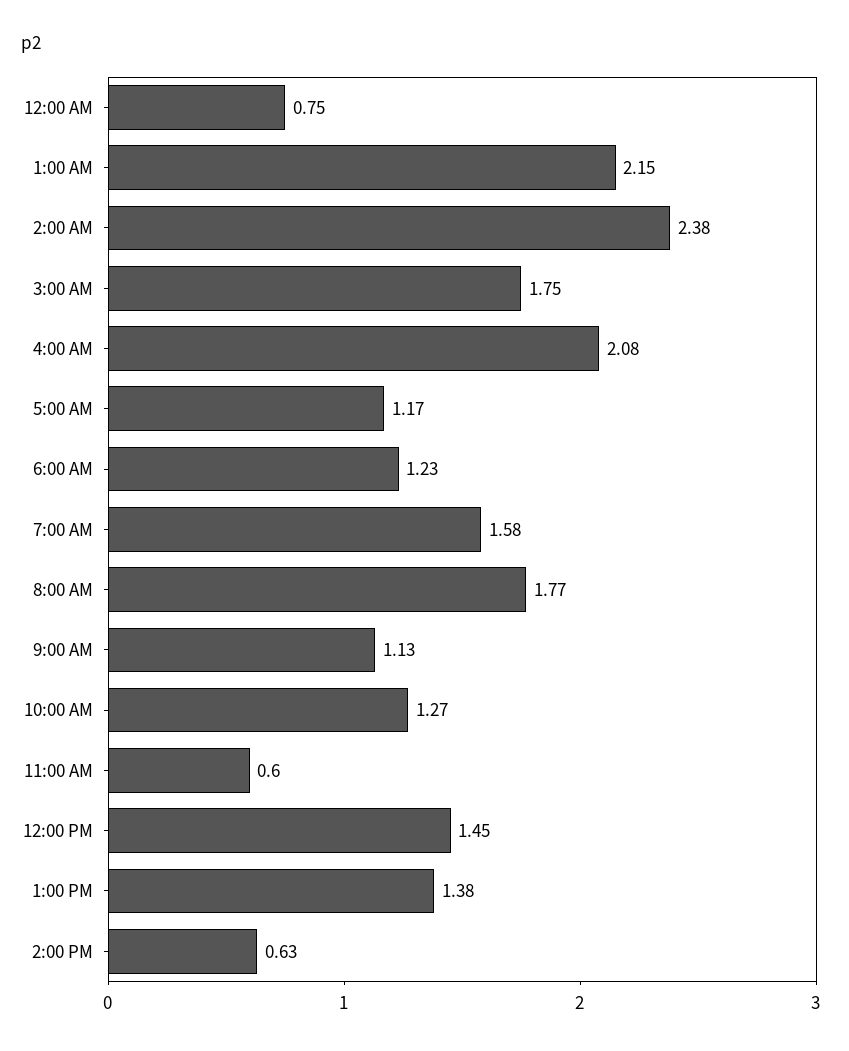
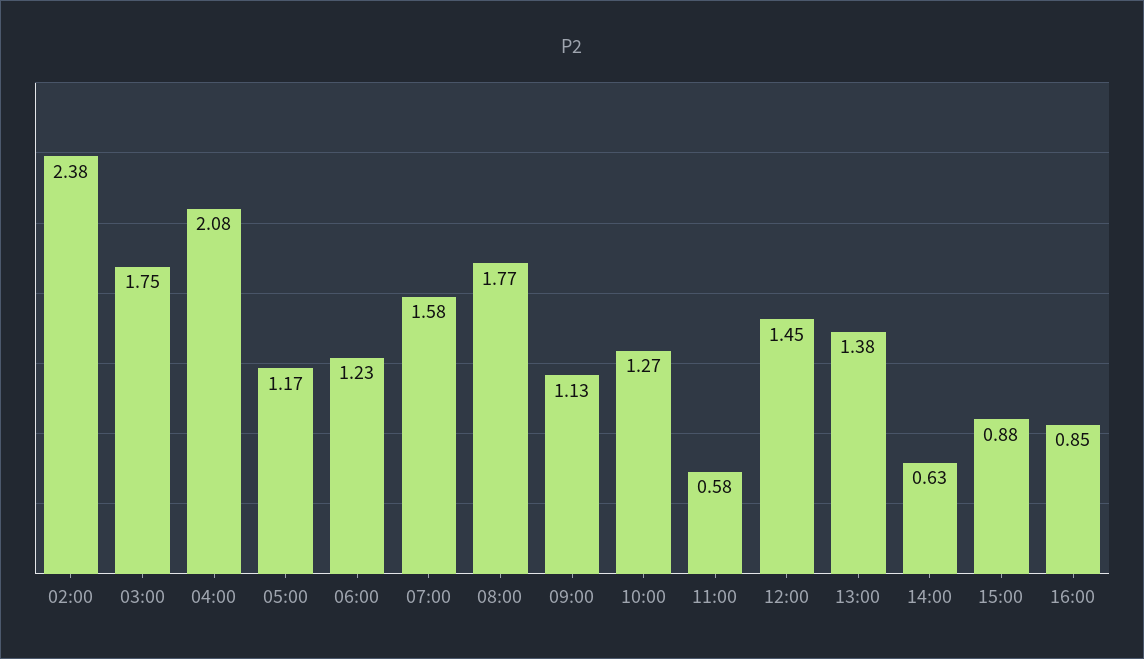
12:00 AM: 0.75 -> none
1:00 AM: 2.15 -> none
11:00 AM: 0.6 -> 0.58
15:00: none -> 0.88
16:00: none -> 0.85

